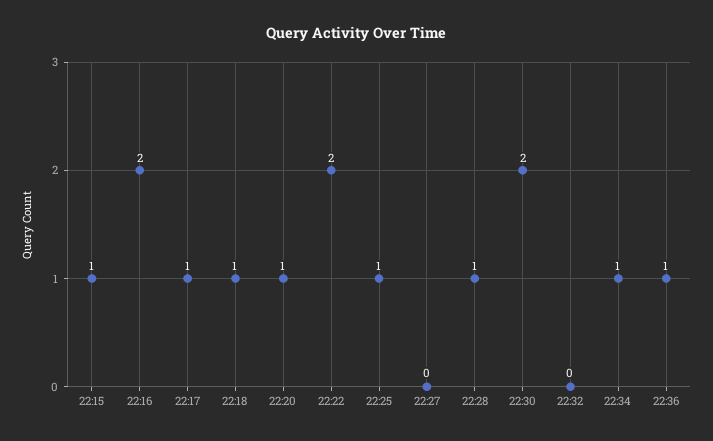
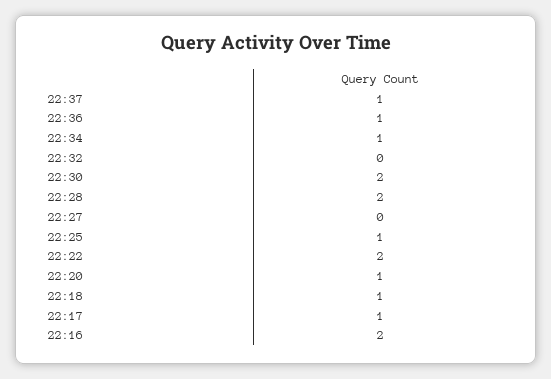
22:15: 1 -> none
22:28: 1 -> 2
22:37: none -> 1

